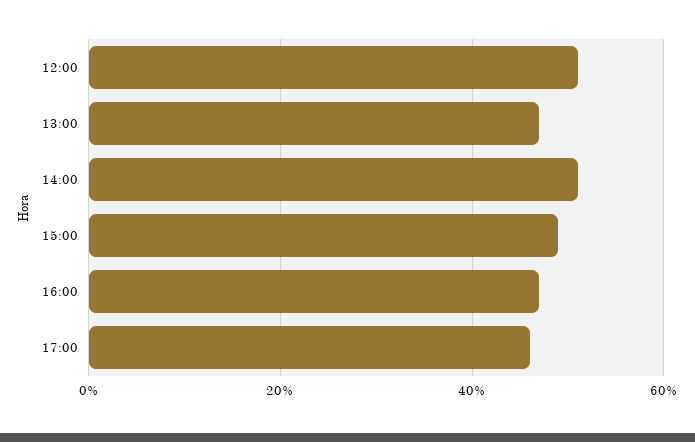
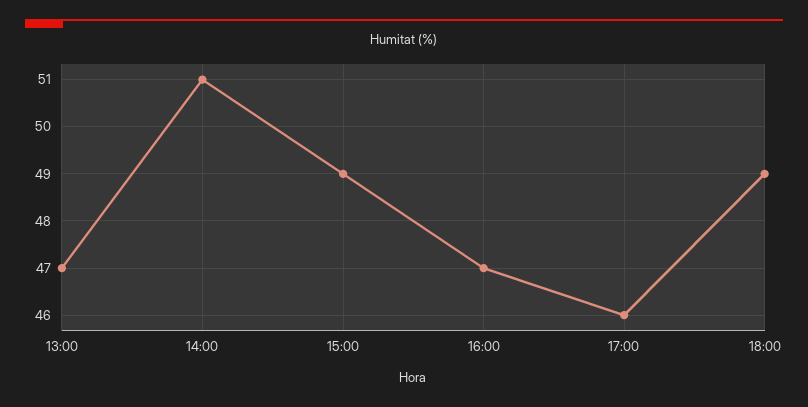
12:00: 50 -> none
18:00: none -> 49

